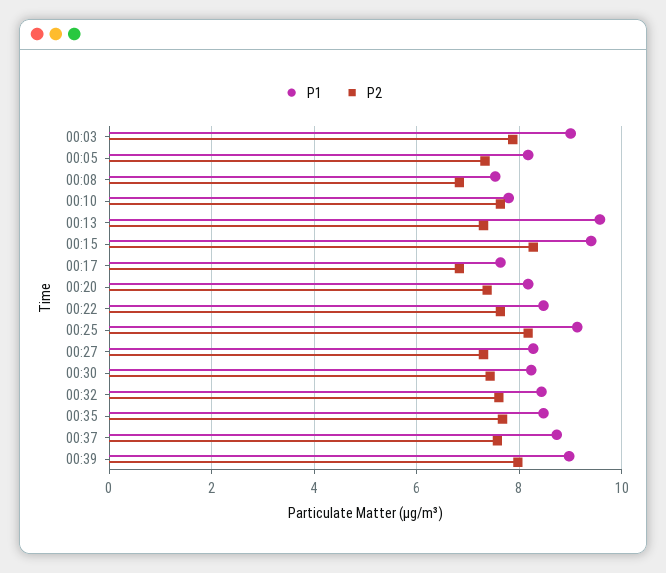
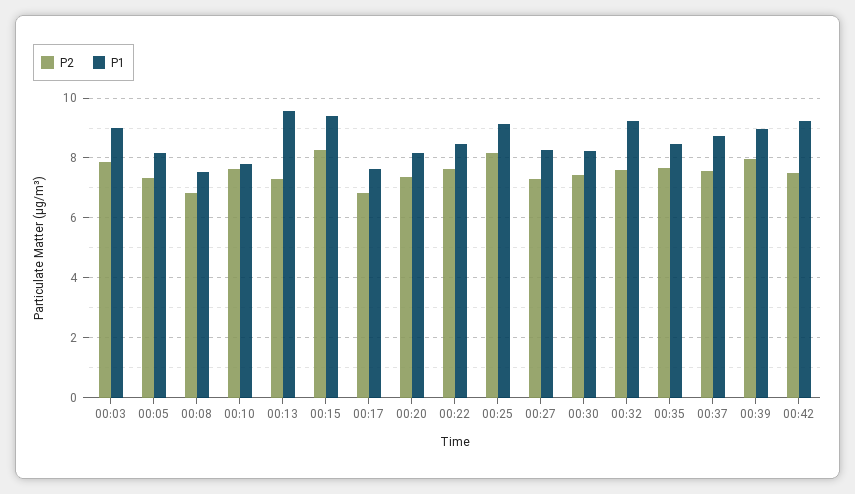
P1, 00:32: 8.4 -> 9.25
P2, 00:42: none -> 7.5
P1, 00:42: none -> 9.25

